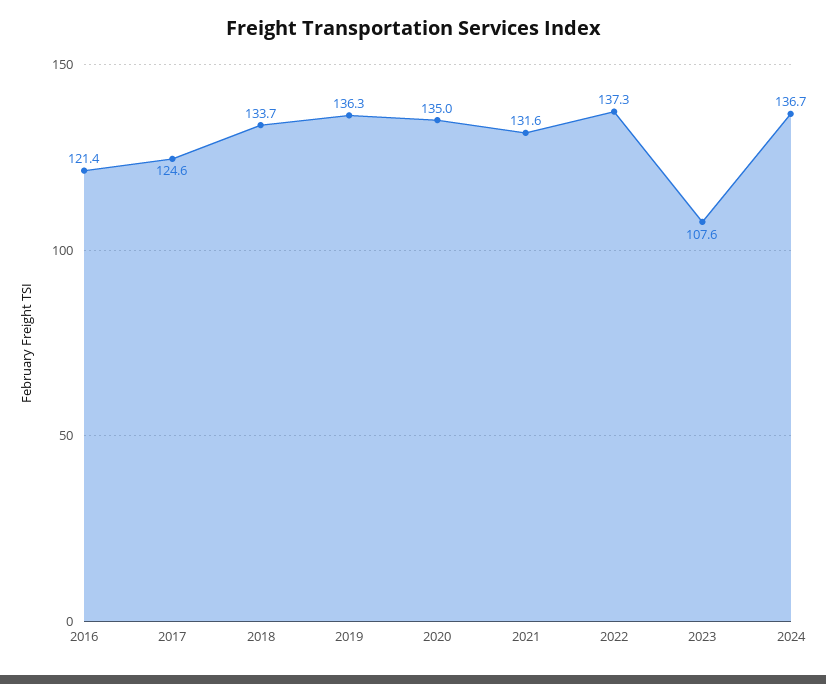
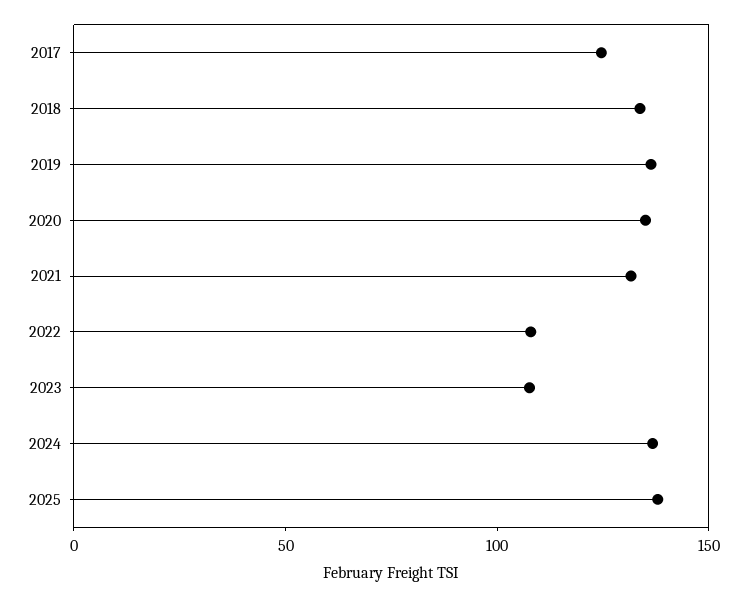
2016: 121.4 -> none
2022: 137.3 -> 110
2025: none -> 140

